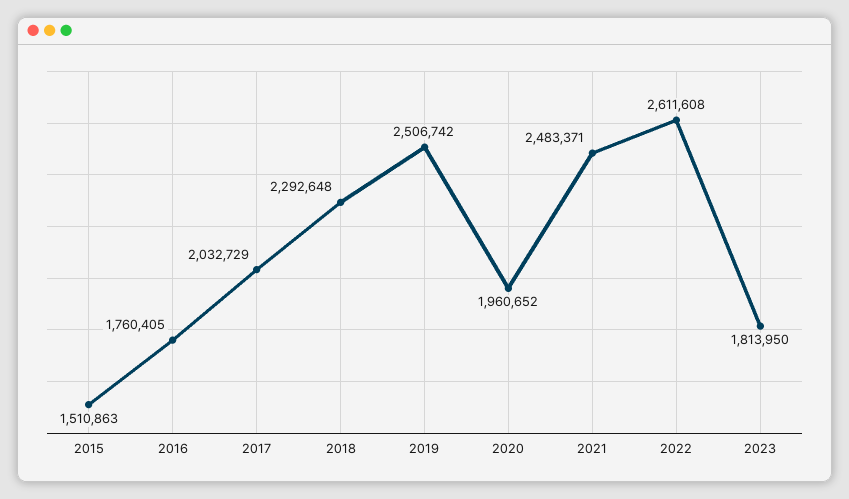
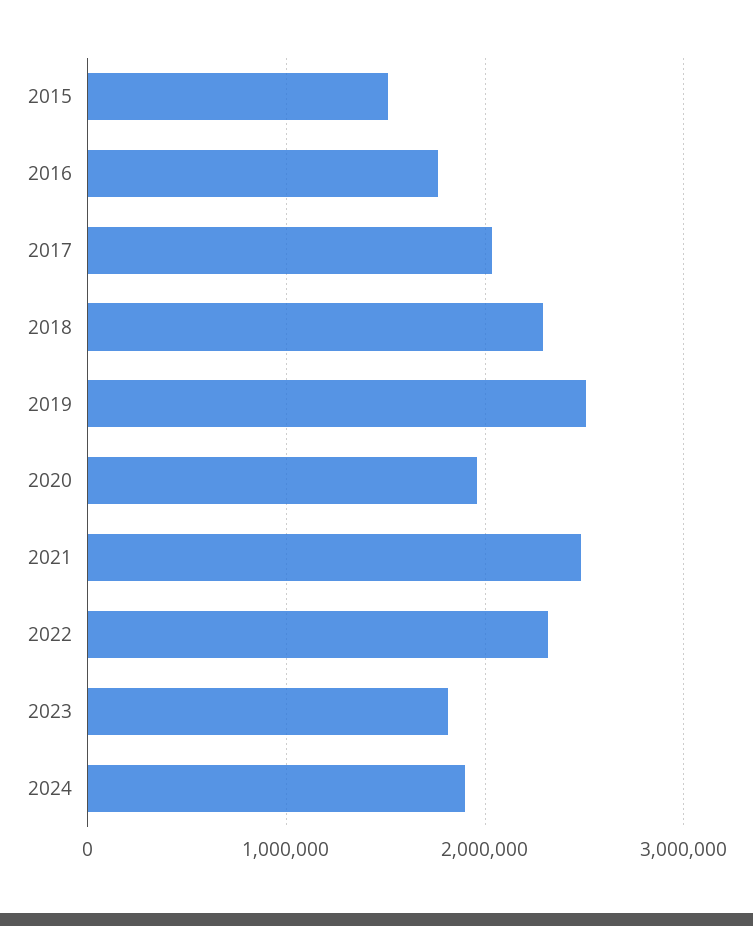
2022: 2611608 -> 2300000
2024: none -> 1900000

